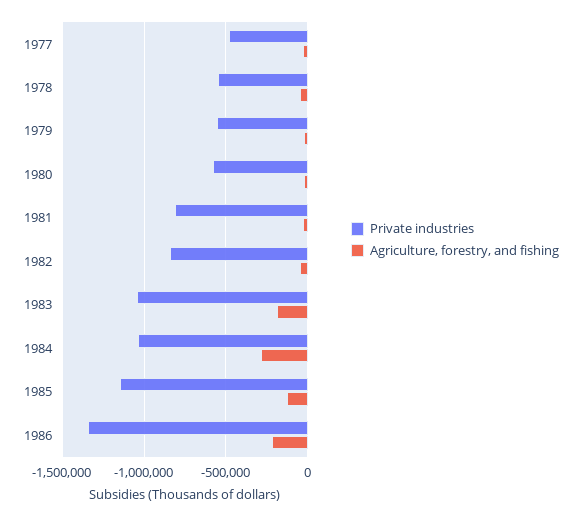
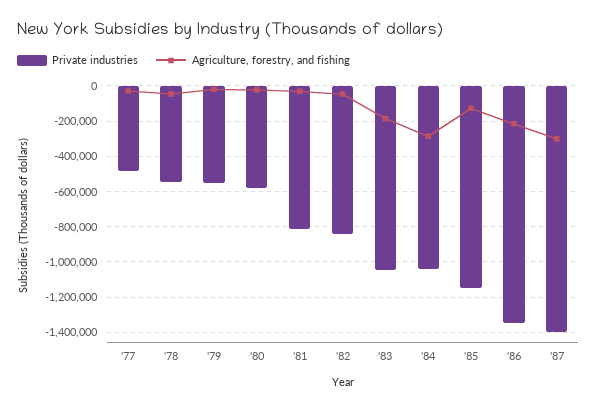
Private industries, '87: none -> -1400000
Agriculture, forestry, and fishing, '87: none -> -300000

